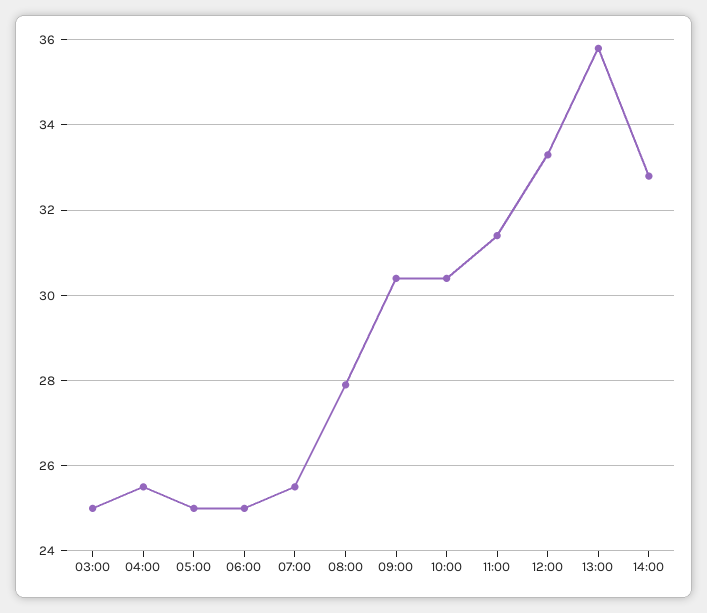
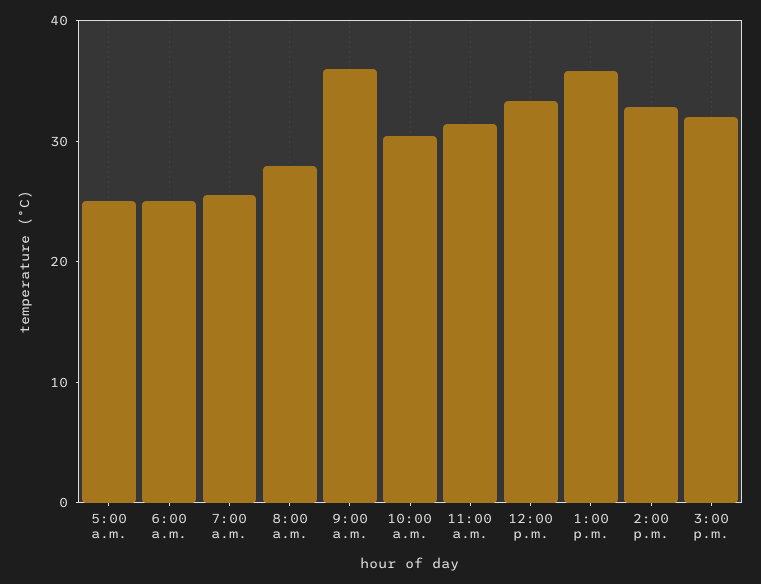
03:00: 25 -> none
04:00: 25.5 -> none
09:00: 30.5 -> 36
3:00 p.m.: none -> 32

